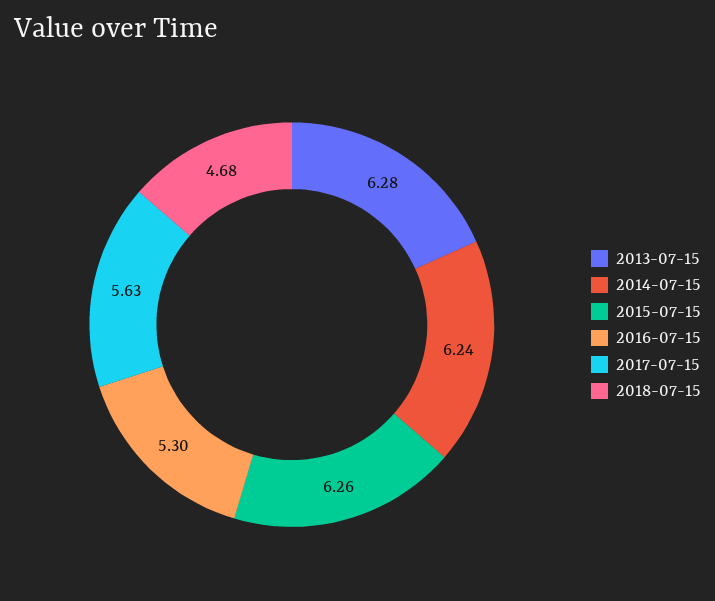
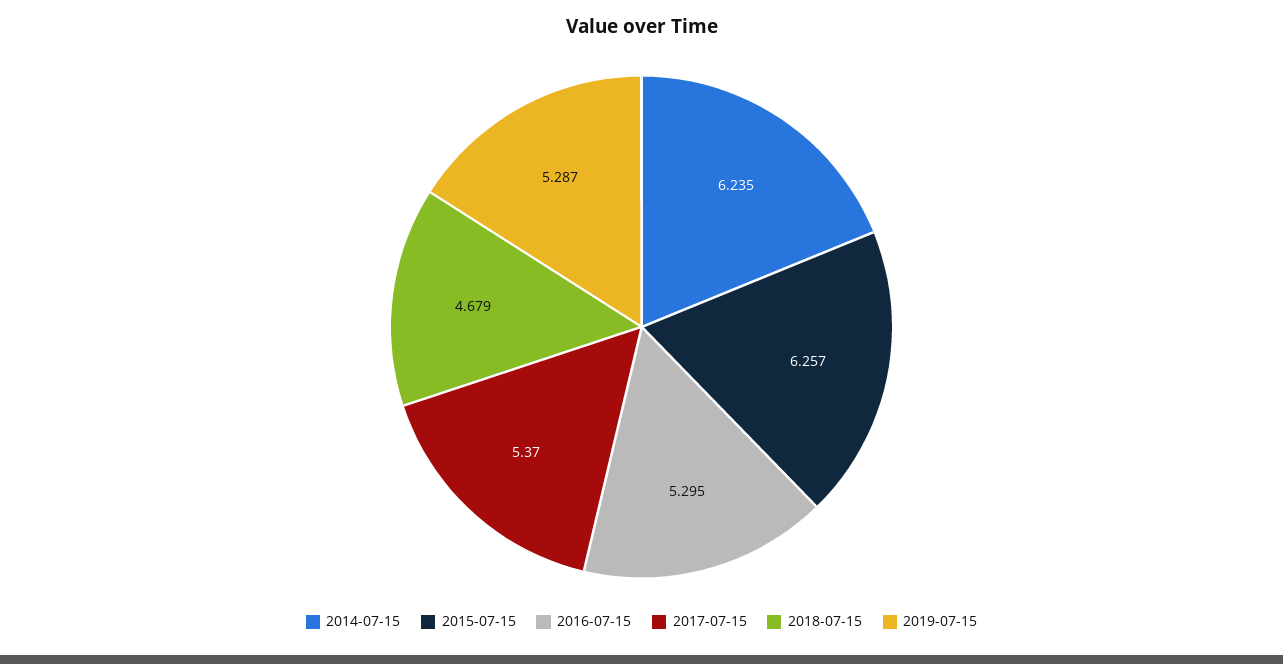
2013-07-15: 6.28 -> none
2017-07-15: 5.63 -> 5.37
2019-07-15: none -> 5.287

